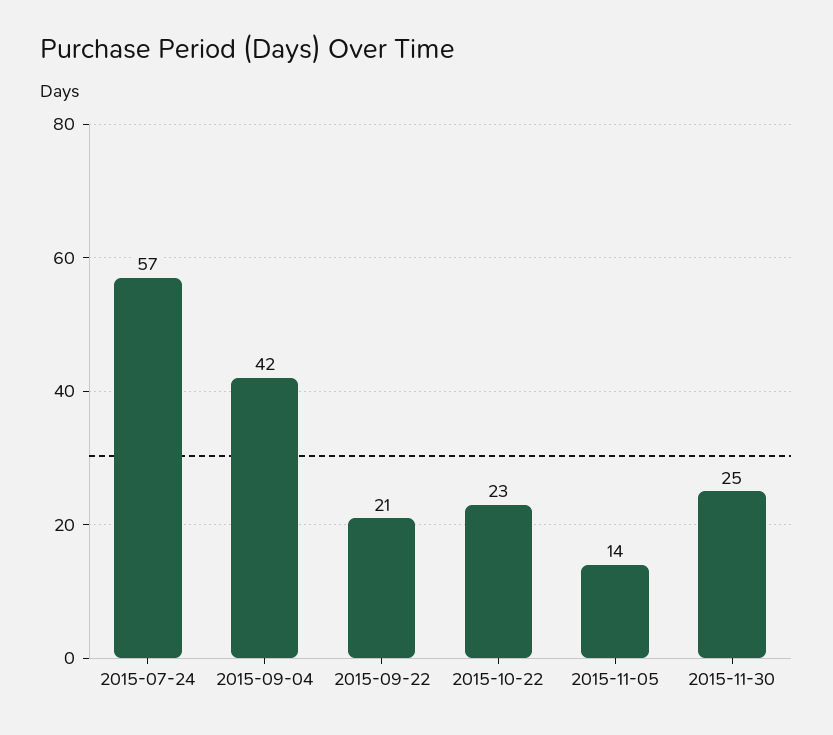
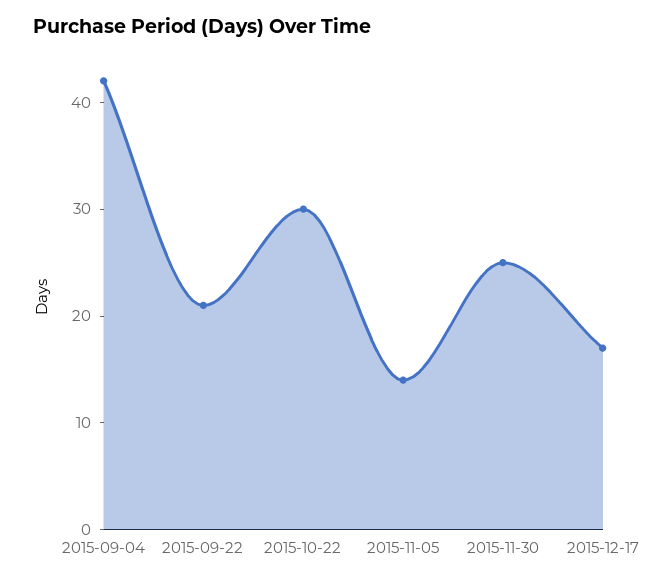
2015-07-24: 57 -> none
2015-10-22: 23 -> 30
2015-12-17: none -> 17

